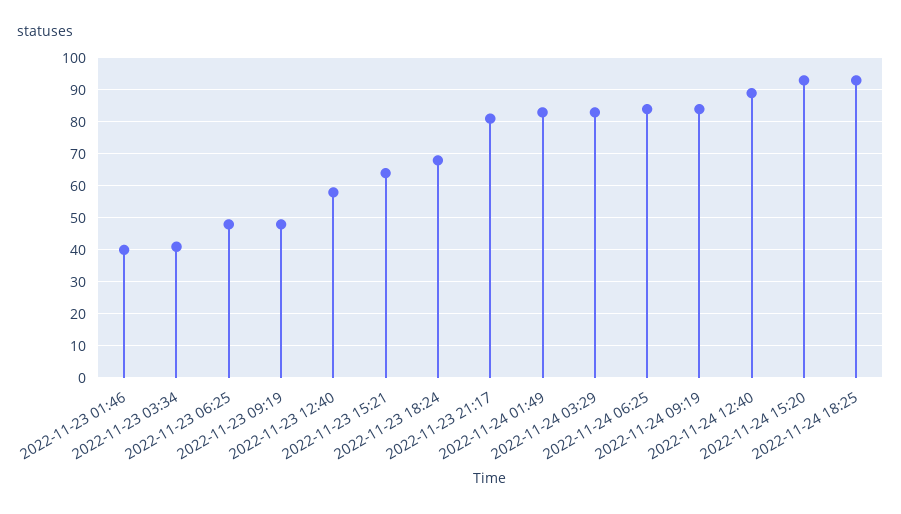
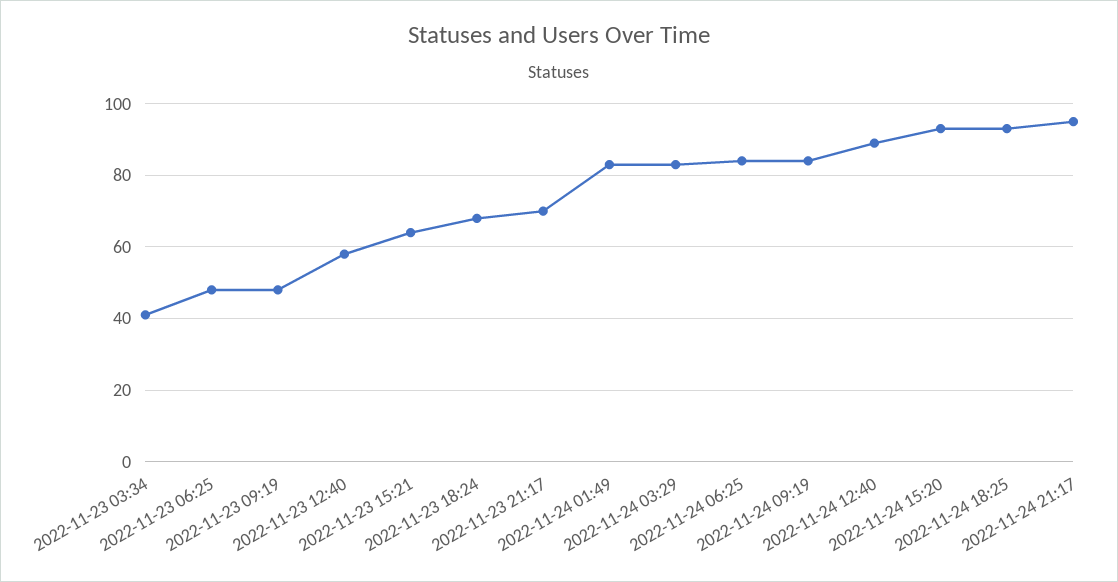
2022-11-23 01:46: 40 -> none
2022-11-23 21:17: 80 -> 70
2022-11-24 21:17: none -> 95

